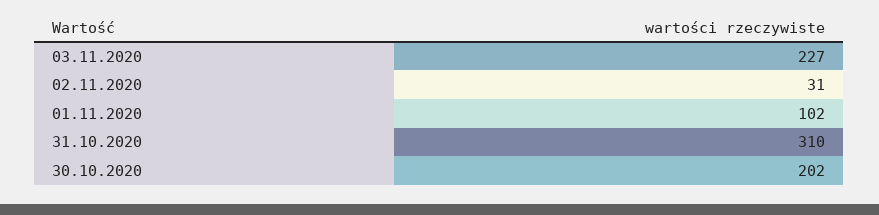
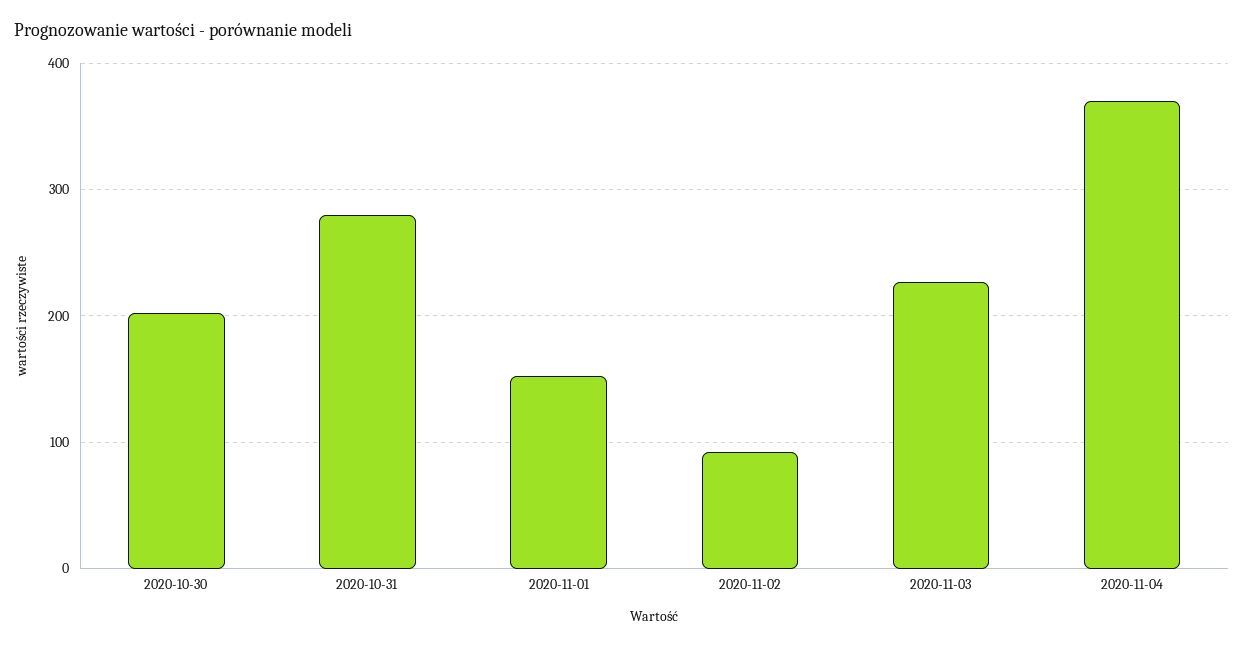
02.11.2020: 31 -> 90
01.11.2020: 102 -> 150
31.10.2020: 310 -> 280
2020-11-04: none -> 370

